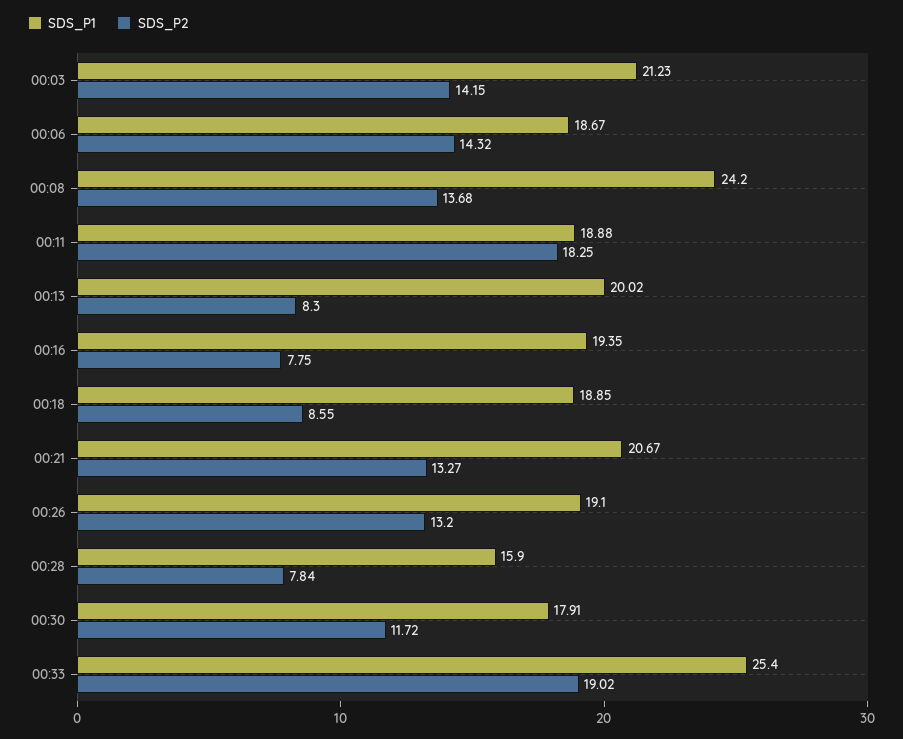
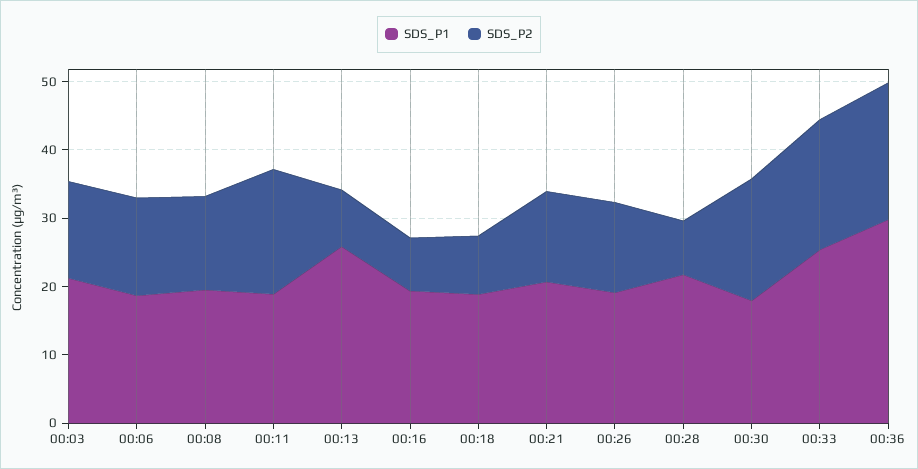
SDS_P1, 00:08: 24.2 -> 20
SDS_P1, 00:13: 20.02 -> 26
SDS_P1, 00:28: 15.9 -> 22
SDS_P2, 00:30: 11.72 -> 18
SDS_P1, 00:36: none -> 30
SDS_P2, 00:36: none -> 20

